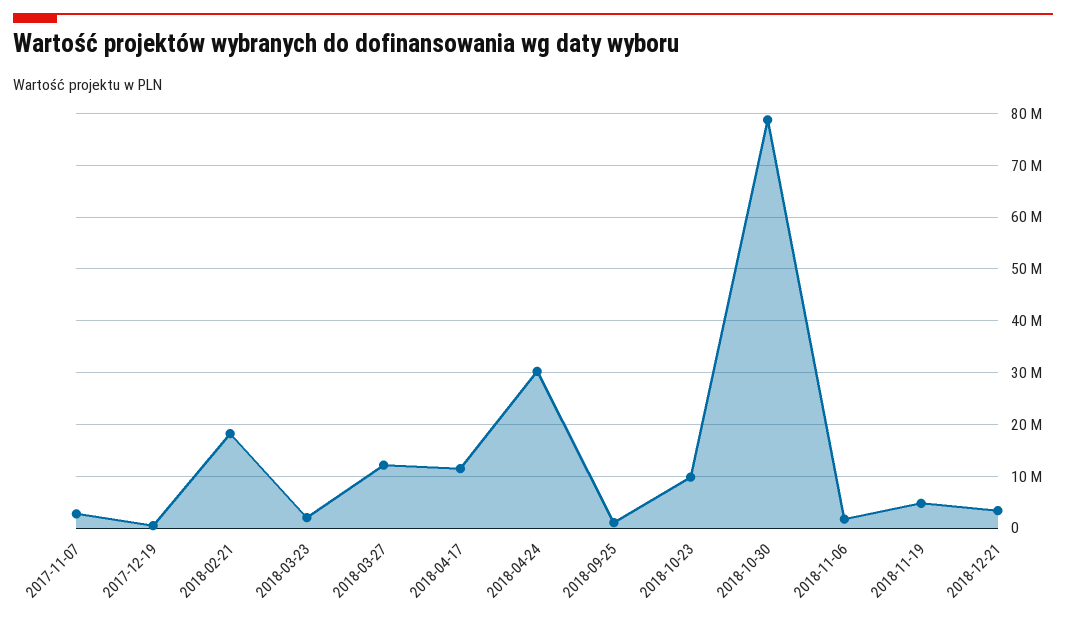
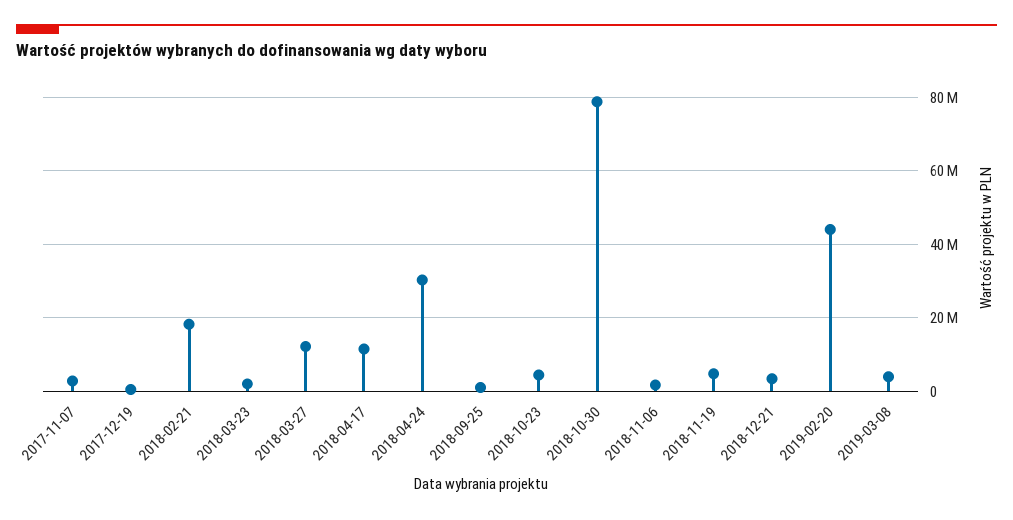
2018-10-23: 10000000 -> 4000000
2019-02-20: none -> 44000000
2019-03-08: none -> 4000000

